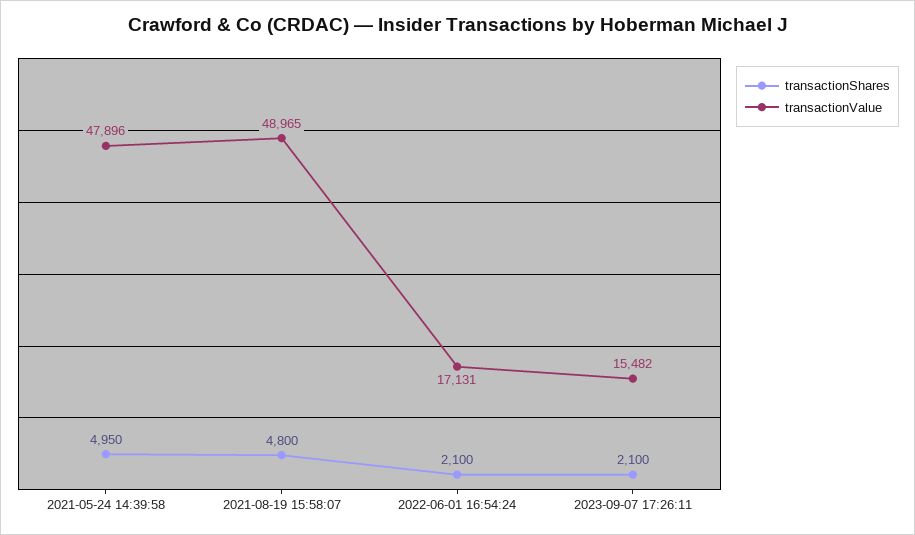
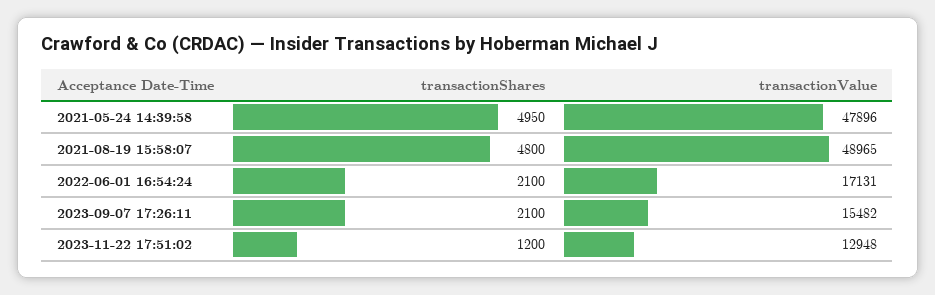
transactionShares, 2023-11-22 17:51:02: none -> 1200
transactionValue, 2023-11-22 17:51:02: none -> 12948

